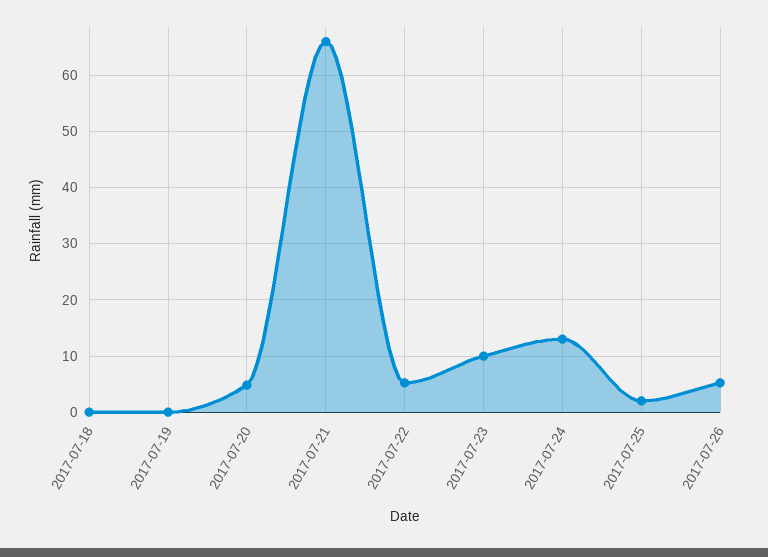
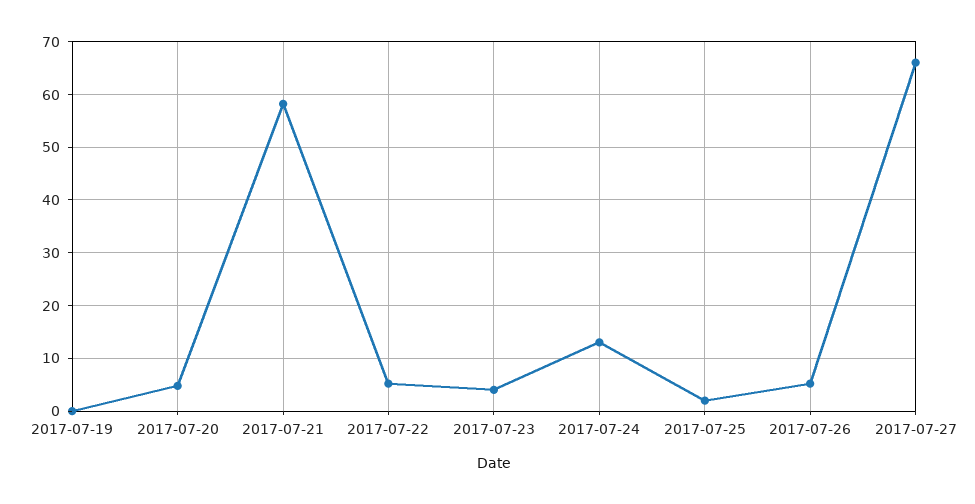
2017-07-18: 0 -> none
2017-07-21: 66 -> 58
2017-07-23: 10 -> 4
2017-07-27: none -> 66

